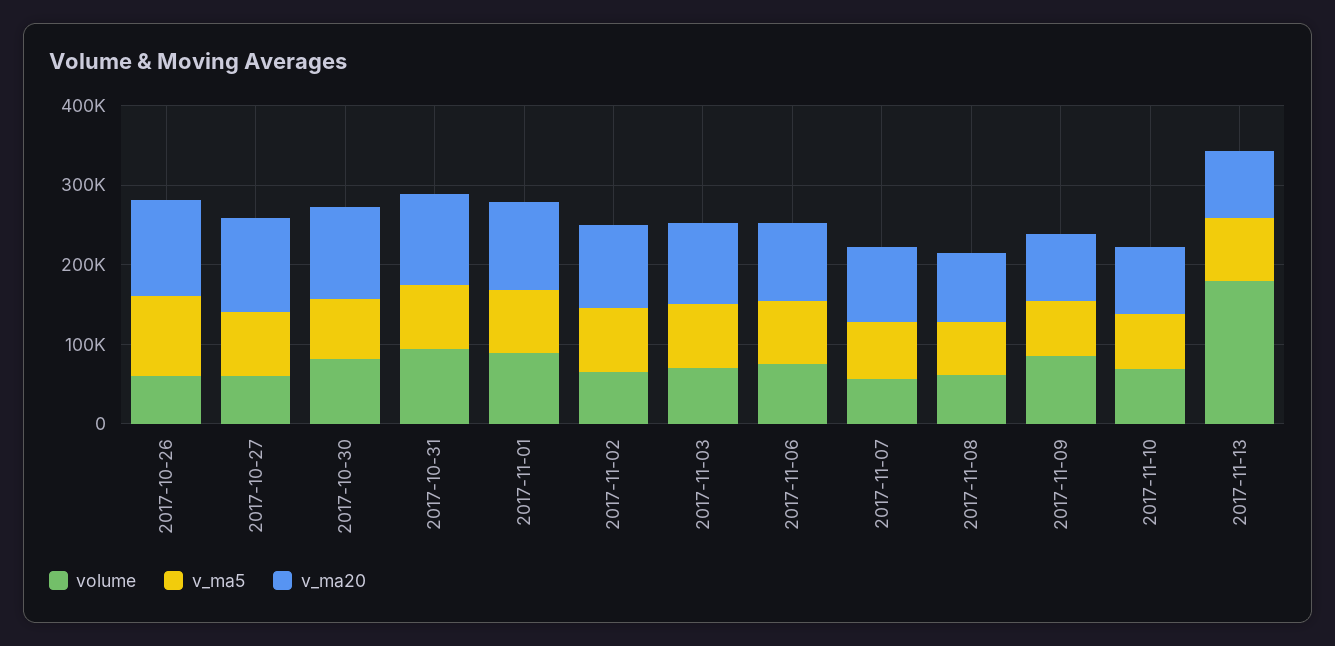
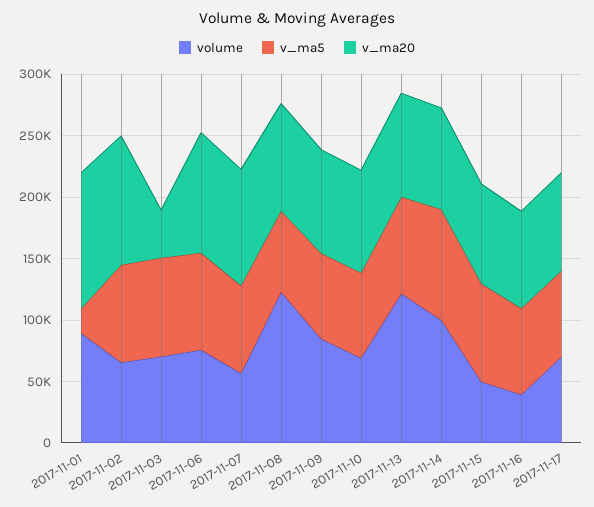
volume, 2017-10-26: 60000 -> none
v_ma5, 2017-10-26: 100000 -> none
v_ma20, 2017-10-26: 120000 -> none
volume, 2017-10-27: 60000 -> none
v_ma5, 2017-10-27: 80000 -> none
v_ma20, 2017-10-27: 120000 -> none
volume, 2017-10-30: 80000 -> none
v_ma5, 2017-10-30: 80000 -> none
v_ma20, 2017-10-30: 120000 -> none
volume, 2017-10-31: 100000 -> none
v_ma5, 2017-10-31: 80000 -> none
v_ma20, 2017-10-31: 120000 -> none
v_ma5, 2017-11-01: 80000 -> 20000
v_ma20, 2017-11-03: 100000 -> 40000
volume, 2017-11-08: 60000 -> 120000
volume, 2017-11-13: 180000 -> 120000
volume, 2017-11-14: none -> 100000
v_ma5, 2017-11-14: none -> 90000
v_ma20, 2017-11-14: none -> 80000
volume, 2017-11-15: none -> 50000
v_ma5, 2017-11-15: none -> 80000
v_ma20, 2017-11-15: none -> 80000
volume, 2017-11-16: none -> 40000
v_ma5, 2017-11-16: none -> 70000
v_ma20, 2017-11-16: none -> 80000
volume, 2017-11-17: none -> 70000
v_ma5, 2017-11-17: none -> 70000
v_ma20, 2017-11-17: none -> 80000

